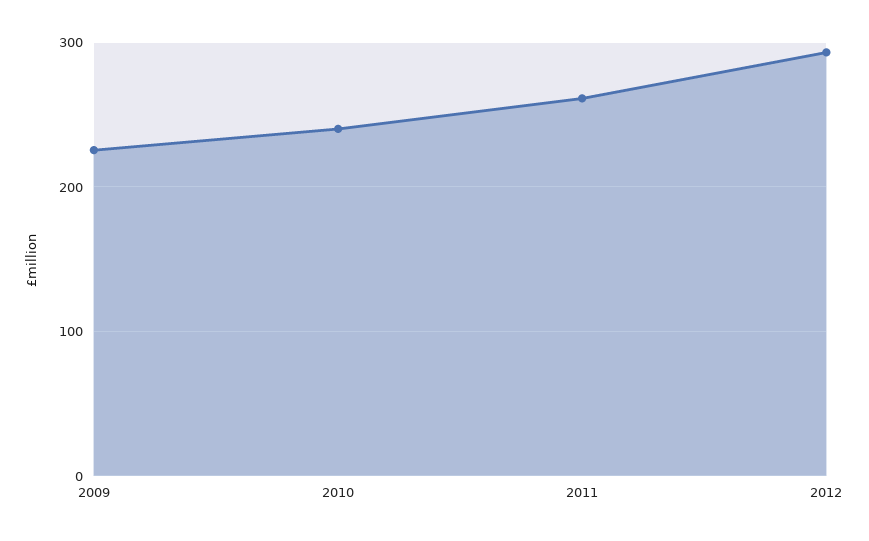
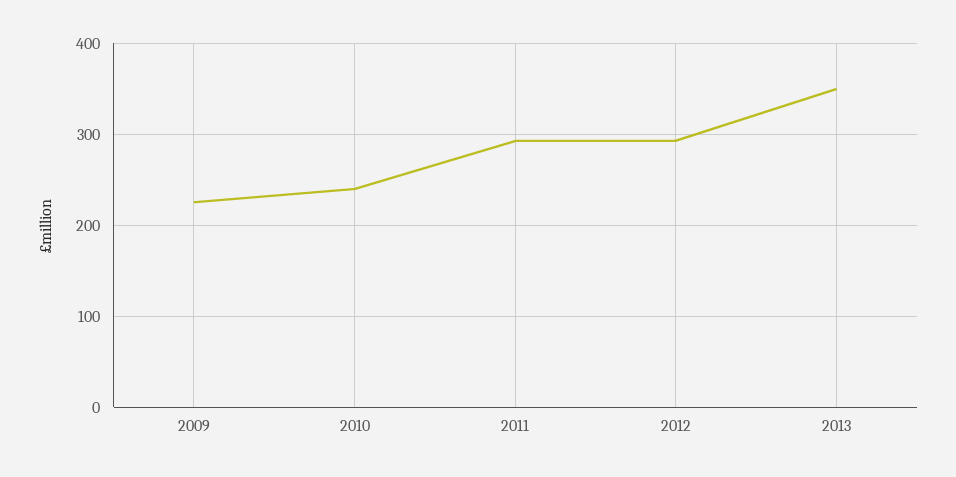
2011: 260 -> 290
2013: none -> 350

